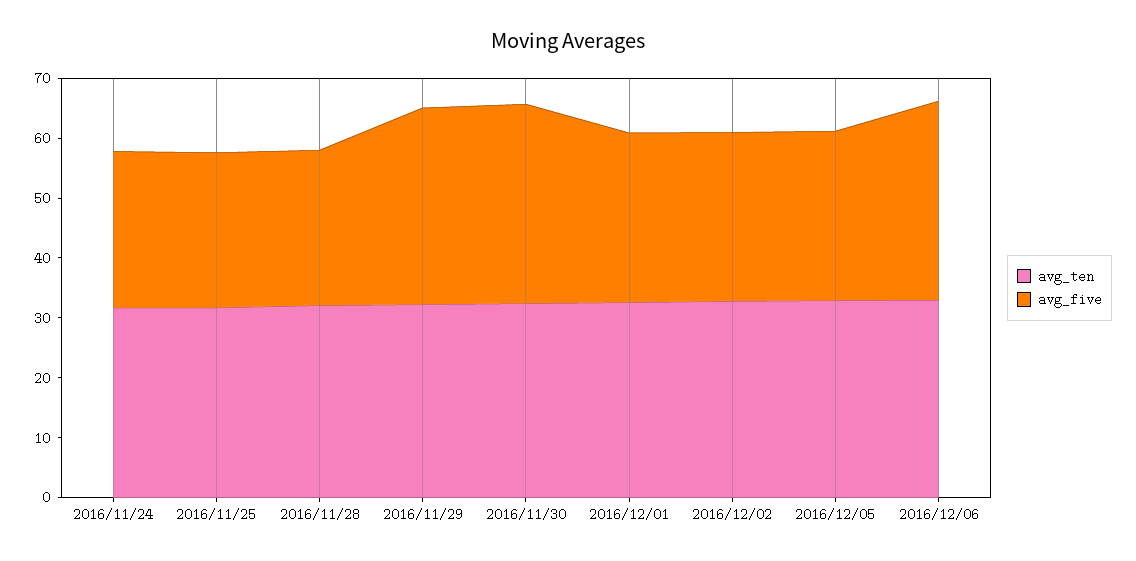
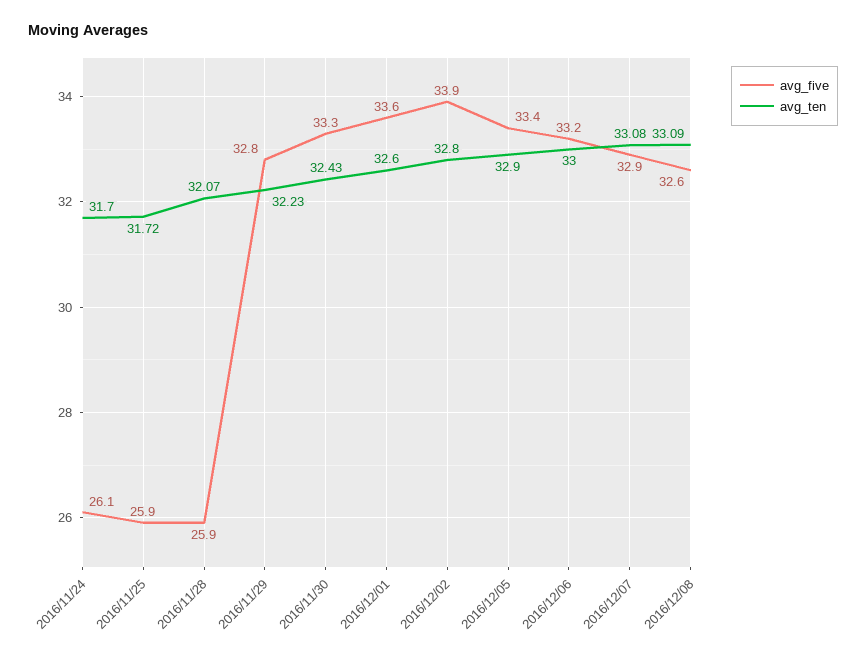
avg_five, 2016/12/01: 28 -> 33.6
avg_five, 2016/12/02: 28 -> 33.9
avg_five, 2016/12/05: 28 -> 33.4
avg_five, 2016/12/07: none -> 32.9
avg_ten, 2016/12/07: none -> 33.08
avg_five, 2016/12/08: none -> 32.6
avg_ten, 2016/12/08: none -> 33.09

